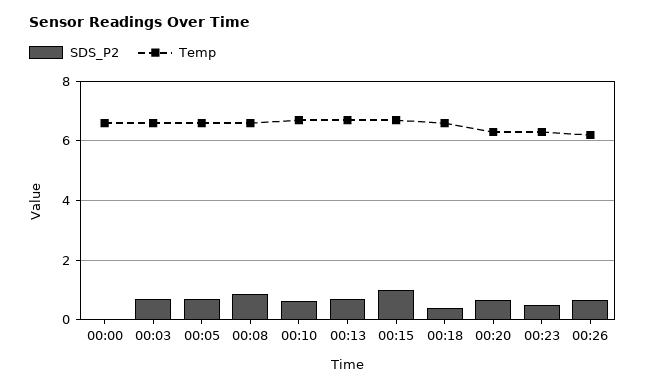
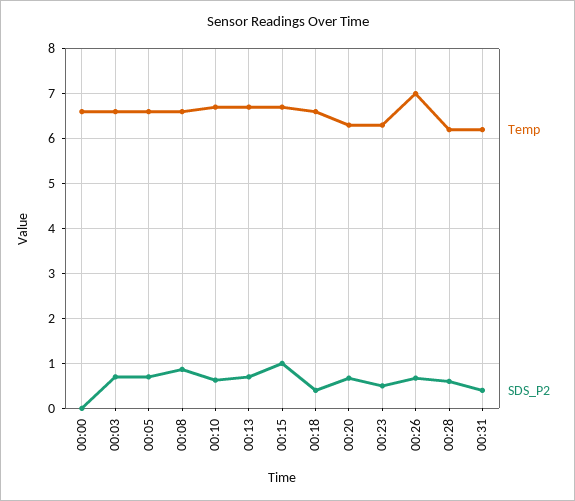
Temp, 00:26: 6.25 -> 7
Temp, 00:28: none -> 6.2
SDS_P2, 00:28: none -> 0.6
Temp, 00:31: none -> 6.2
SDS_P2, 00:31: none -> 0.4

